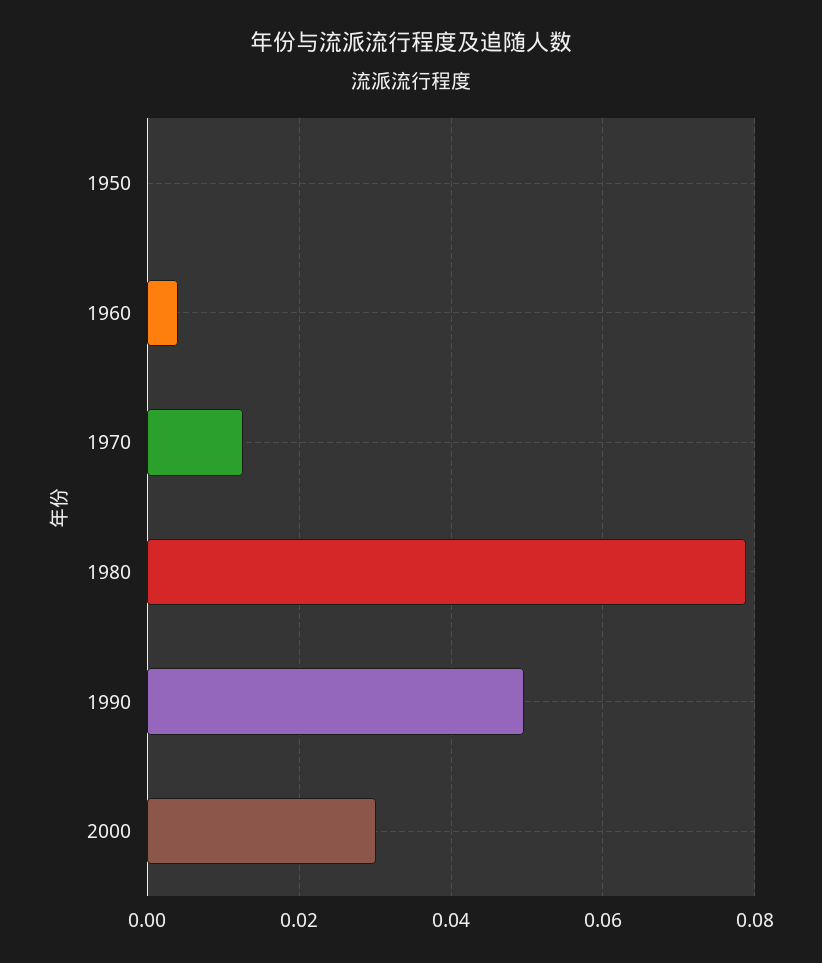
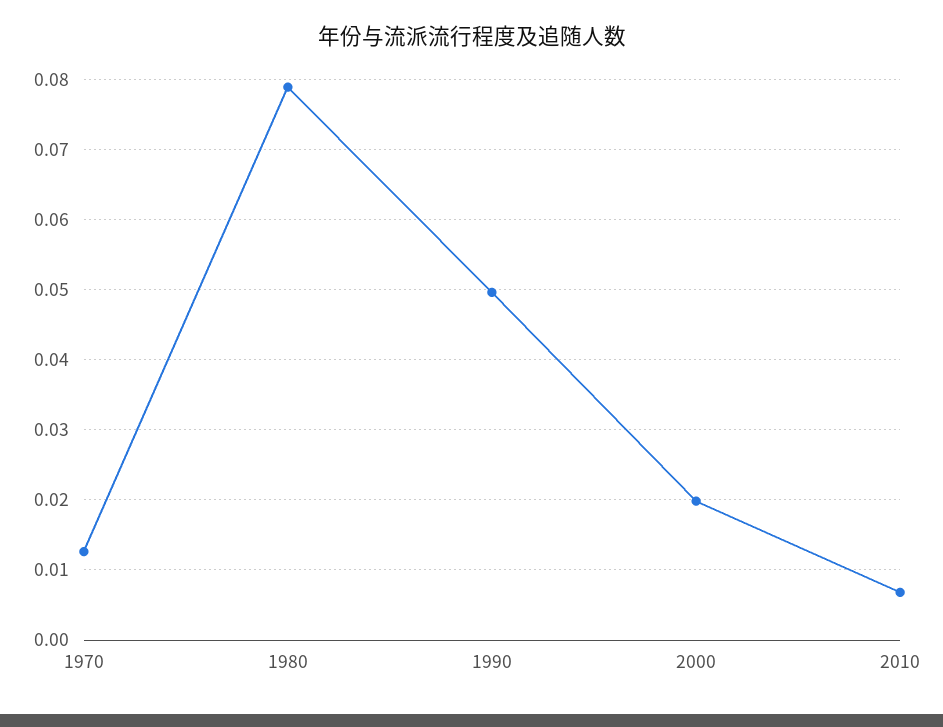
1950: 0 -> none
1960: 0.004 -> none
2000: 0.03 -> 0.02
2010: none -> 0.007

